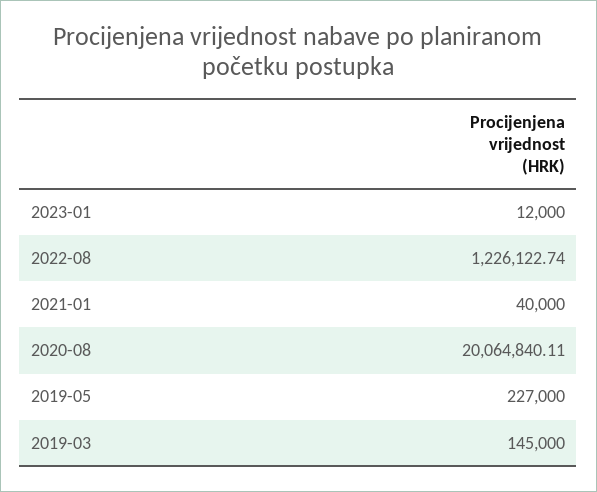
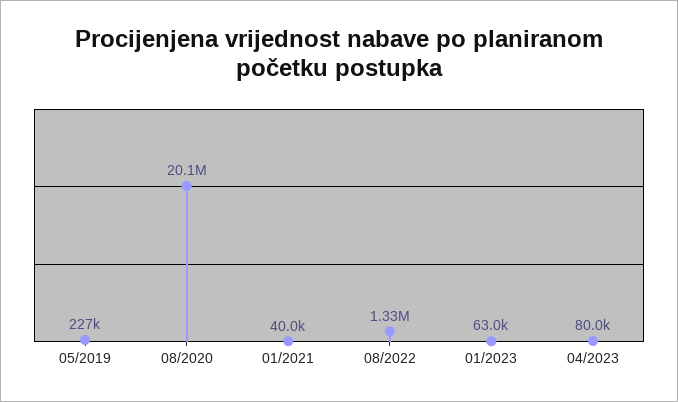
2023-01: 12000 -> 63000
2022-08: 1226122.74 -> 1330000
2019-03: 145000 -> none
04/2023: none -> 80000

